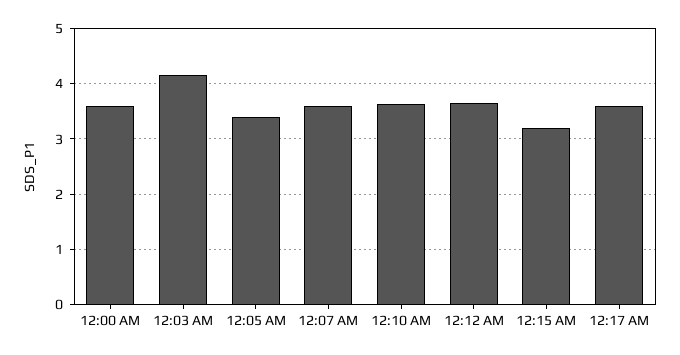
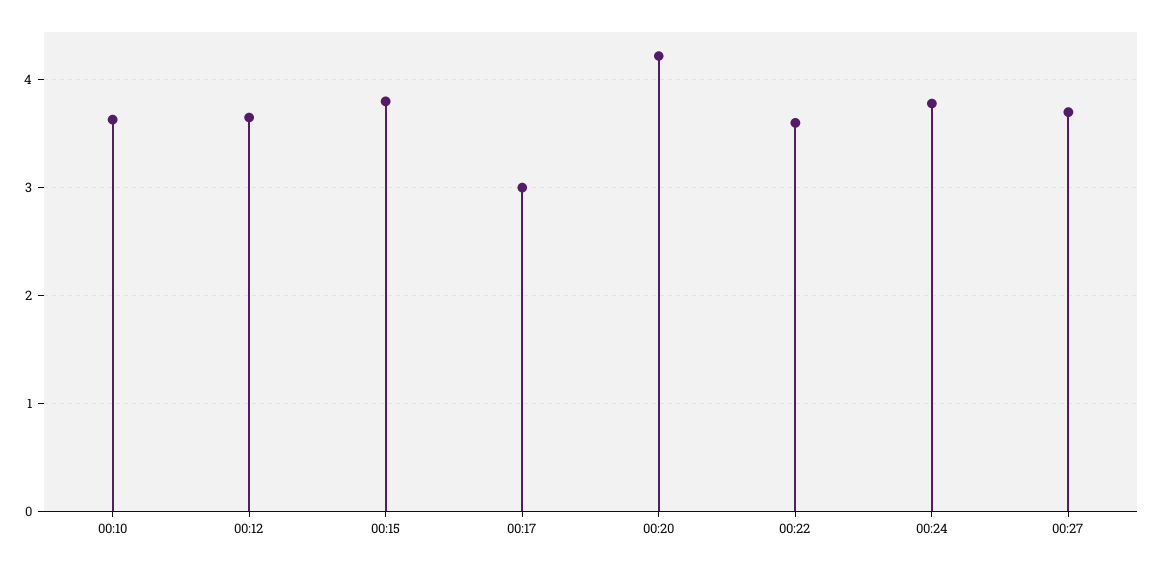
12:00 AM: 3.6 -> none
12:03 AM: 4.2 -> none
12:05 AM: 3.4 -> none
12:07 AM: 3.6 -> none
12:15 AM: 3.2 -> 3.8
12:17 AM: 3.6 -> 3
00:20: none -> 4.2
00:22: none -> 3.6
00:24: none -> 3.8
00:27: none -> 3.7

